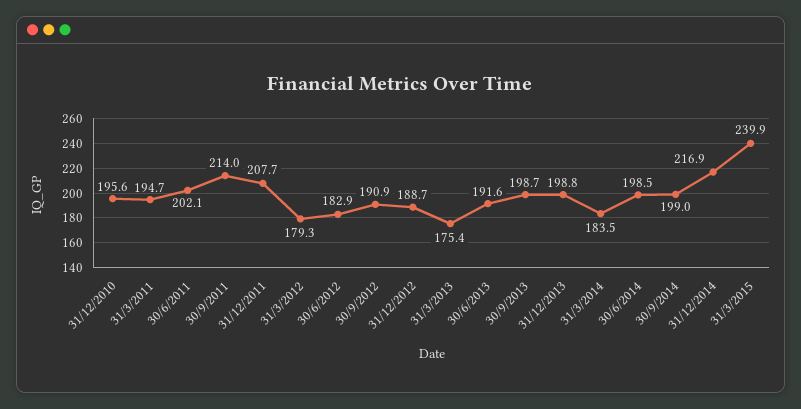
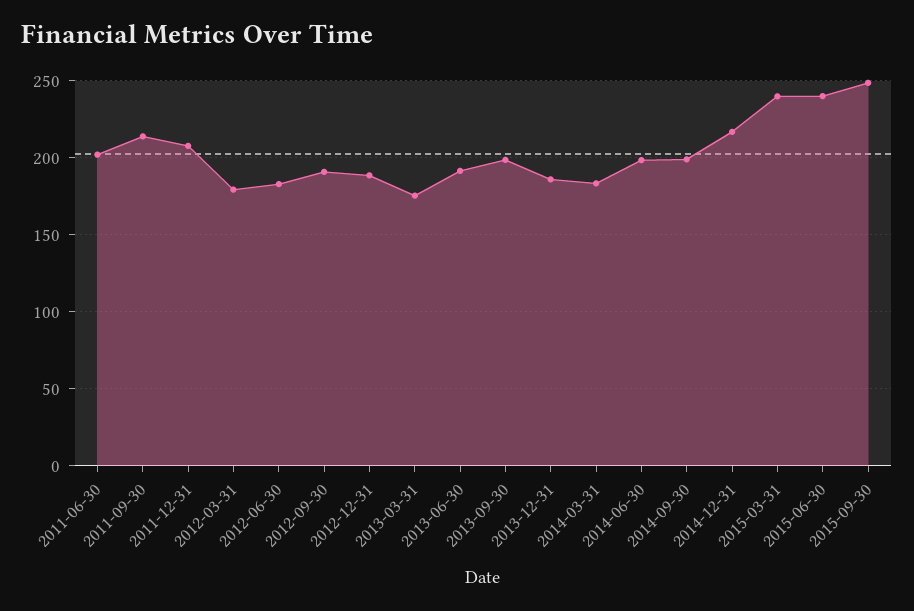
31/12/2010: 195.6 -> none
31/3/2011: 194.7 -> none
31/12/2013: 198.8 -> 185
2015-06-30: none -> 240
2015-09-30: none -> 250

